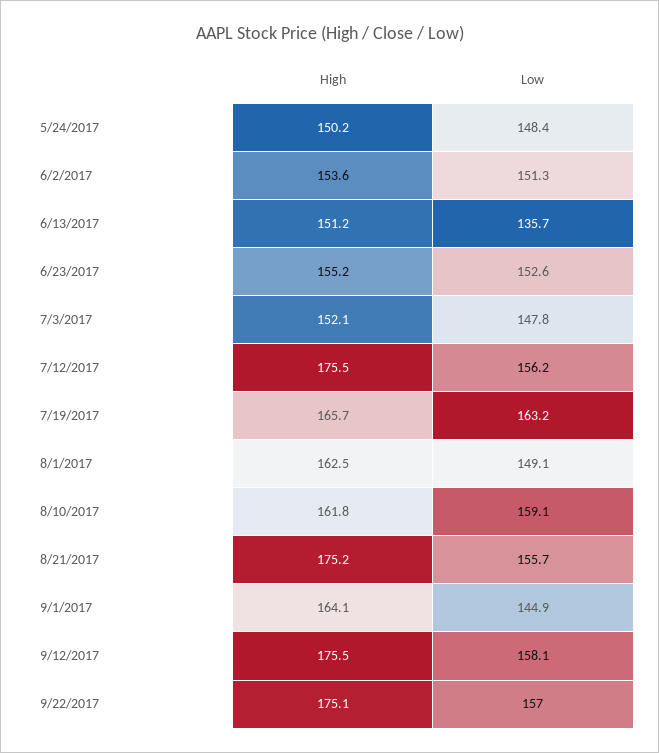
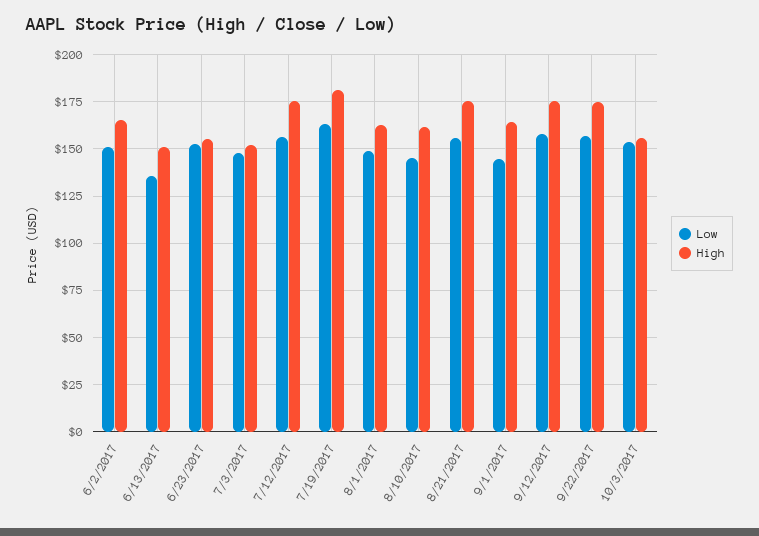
High, 5/24/2017: 150.2 -> none
Low, 5/24/2017: 148.4 -> none
High, 6/2/2017: 153.6 -> 165
High, 7/19/2017: 165.7 -> 180
Low, 8/10/2017: 159.1 -> 145
Low, 10/3/2017: none -> 155
High, 10/3/2017: none -> 155

